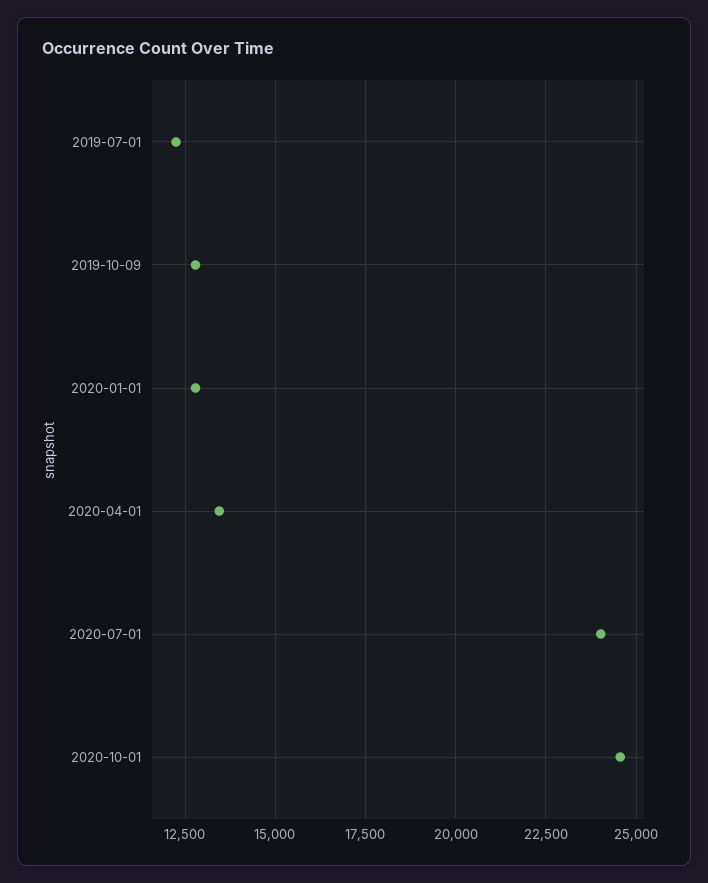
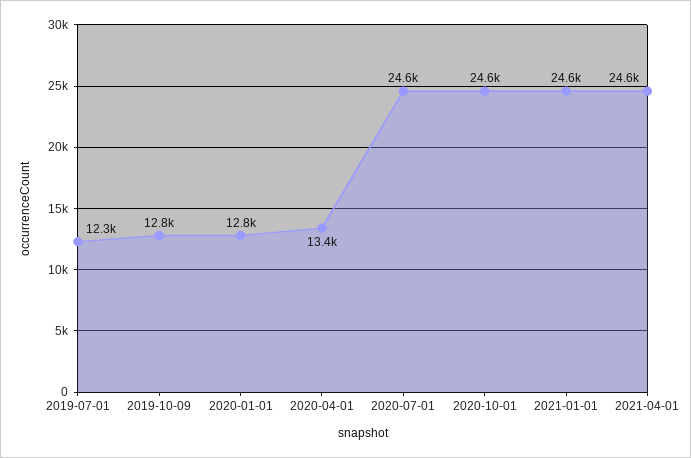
2020-07-01: 24000 -> 24600
2021-01-01: none -> 24600
2021-04-01: none -> 24600

